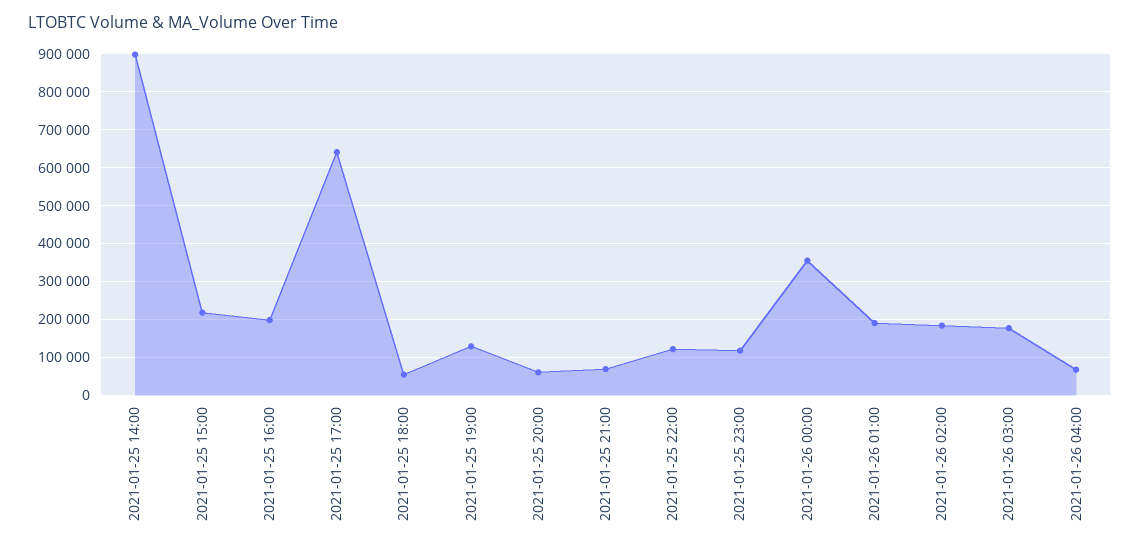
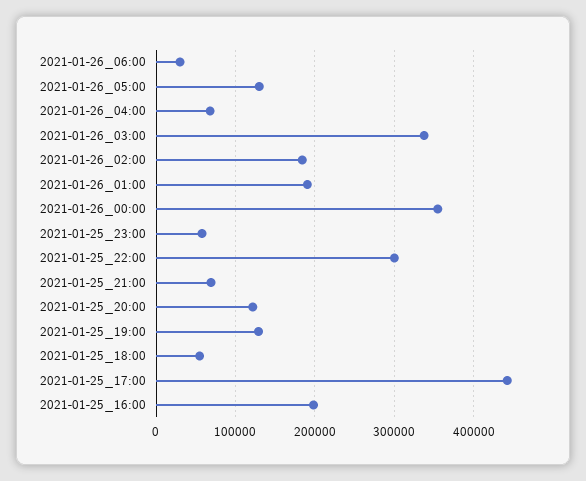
2021-01-25 14:00: 900000 -> none
2021-01-25 15:00: 220000 -> none
2021-01-25 17:00: 640000 -> 440000
2021-01-25 20:00: 60000 -> 120000
2021-01-25 22:00: 120000 -> 300000
2021-01-25 23:00: 120000 -> 60000
2021-01-26 03:00: 180000 -> 340000
2021-01-26_06:00: none -> 30000
2021-01-26_05:00: none -> 130000

